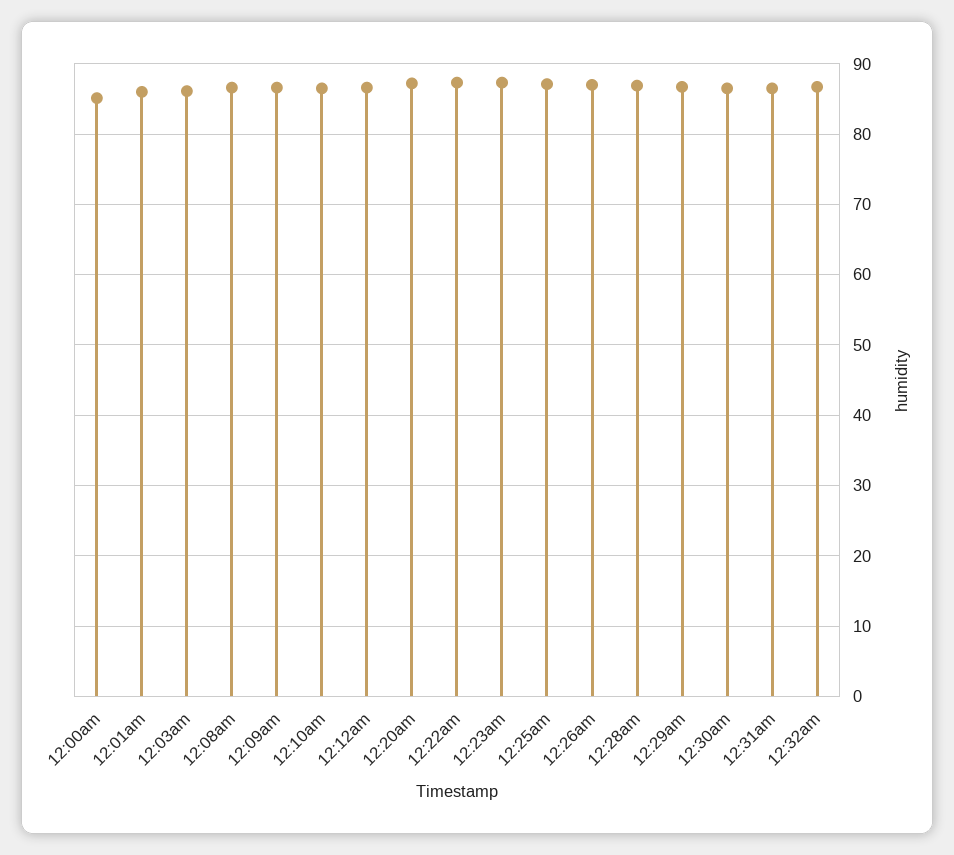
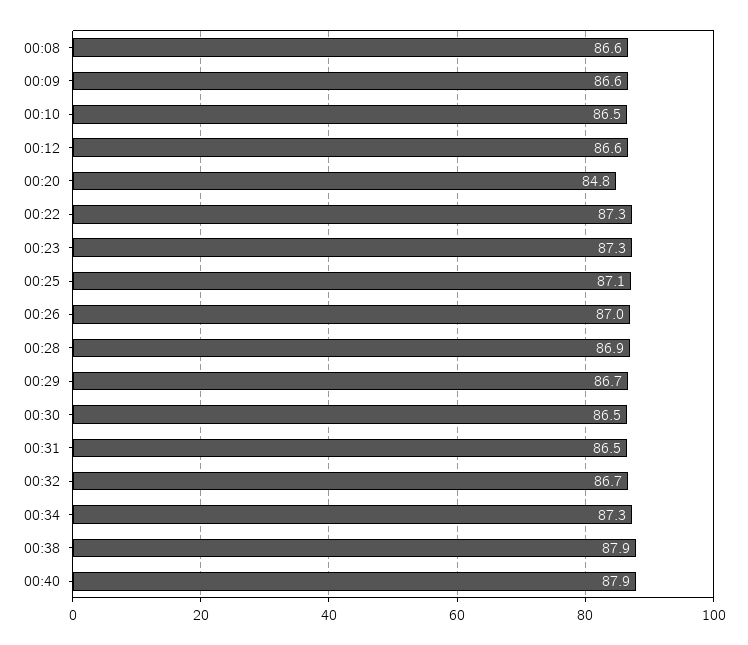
12:00am: 85 -> none
12:01am: 86 -> none
12:03am: 86 -> none
12:20am: 87 -> 84.8
00:34: none -> 87.3
00:38: none -> 87.9
00:40: none -> 87.9

